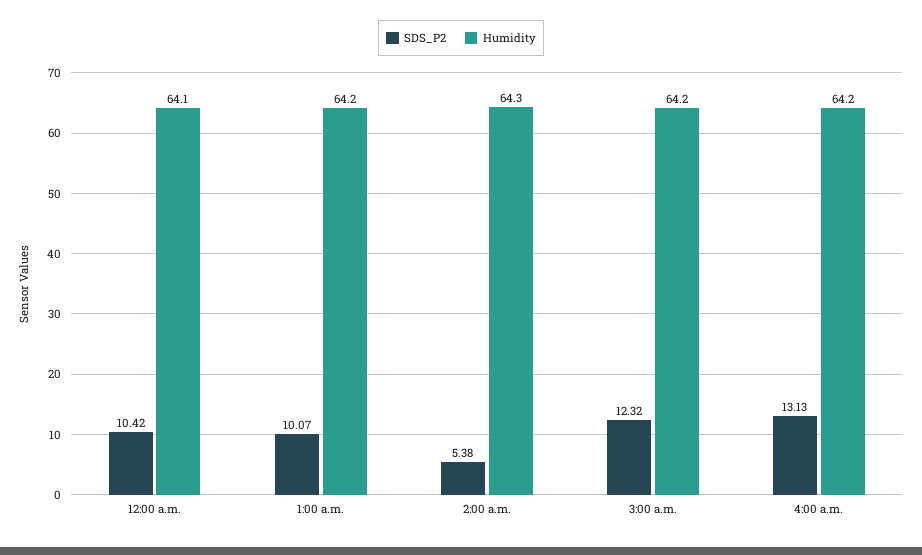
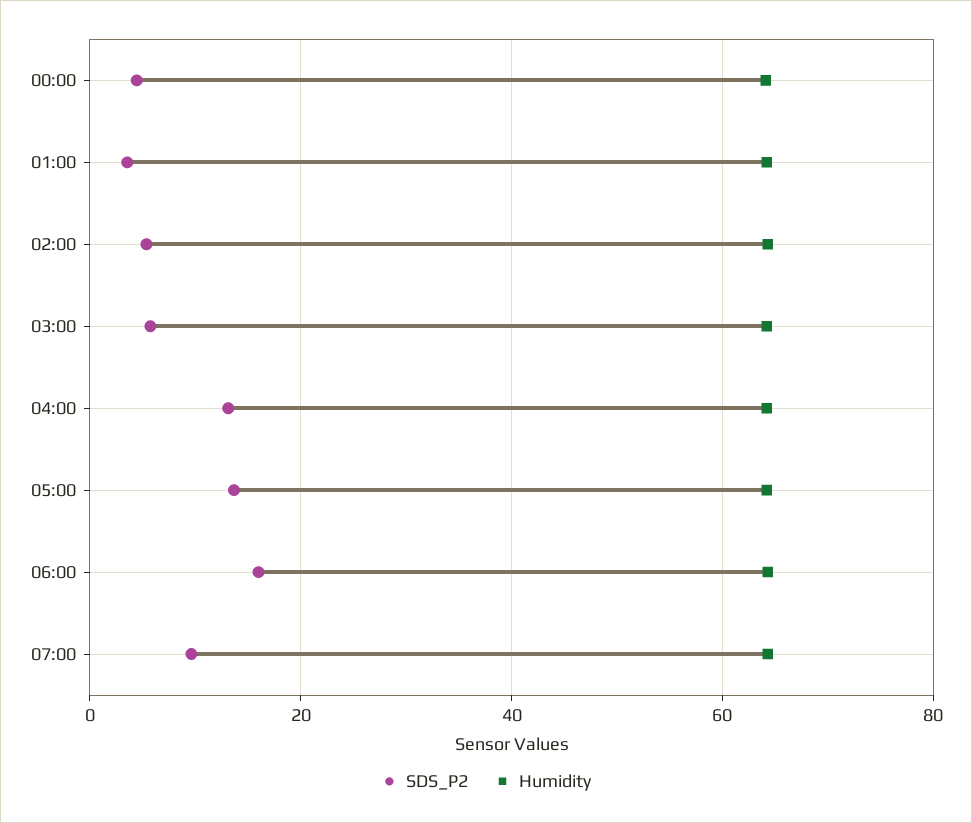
SDS_P2, 12:00 a.m.: 10.42 -> 4
SDS_P2, 1:00 a.m.: 10.07 -> 4
SDS_P2, 3:00 a.m.: 12.32 -> 6
SDS_P2, 05:00: none -> 14
Humidity, 05:00: none -> 64
SDS_P2, 06:00: none -> 16
Humidity, 06:00: none -> 64
SDS_P2, 07:00: none -> 10
Humidity, 07:00: none -> 64

